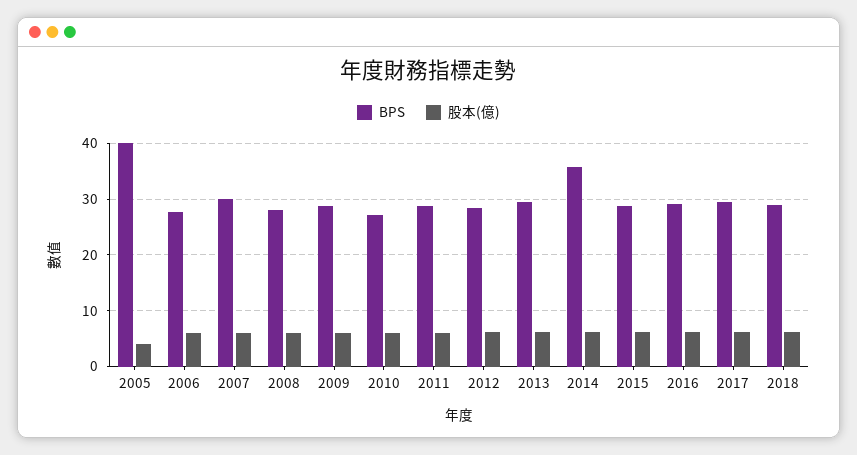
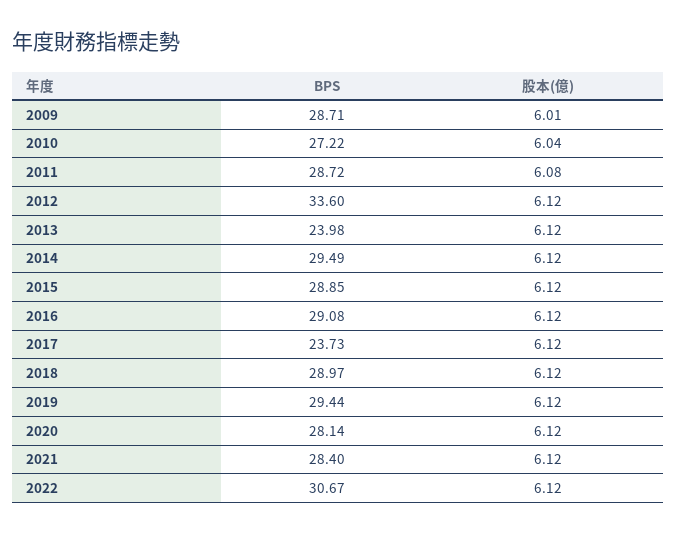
BPS, 2005: 40 -> none
股本(億), 2005: 4 -> none
BPS, 2006: 28 -> none
股本(億), 2006: 6 -> none
BPS, 2007: 30 -> none
股本(億), 2007: 6 -> none
BPS, 2008: 28 -> none
股本(億), 2008: 6 -> none
BPS, 2012: 28 -> 33.6
BPS, 2013: 30 -> 23.98
BPS, 2014: 36 -> 29.49
BPS, 2017: 30 -> 23.73
BPS, 2019: none -> 29.44
股本(億), 2019: none -> 6.12
BPS, 2020: none -> 28.14
股本(億), 2020: none -> 6.12
BPS, 2021: none -> 28.4
股本(億), 2021: none -> 6.12
BPS, 2022: none -> 30.67
股本(億), 2022: none -> 6.12

